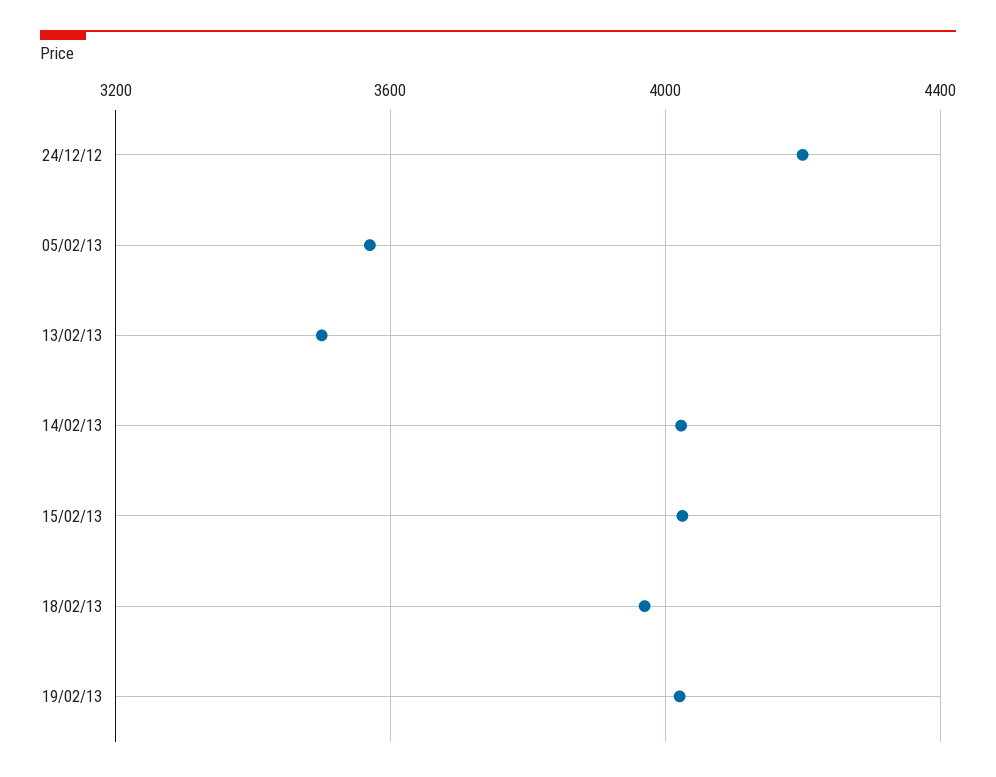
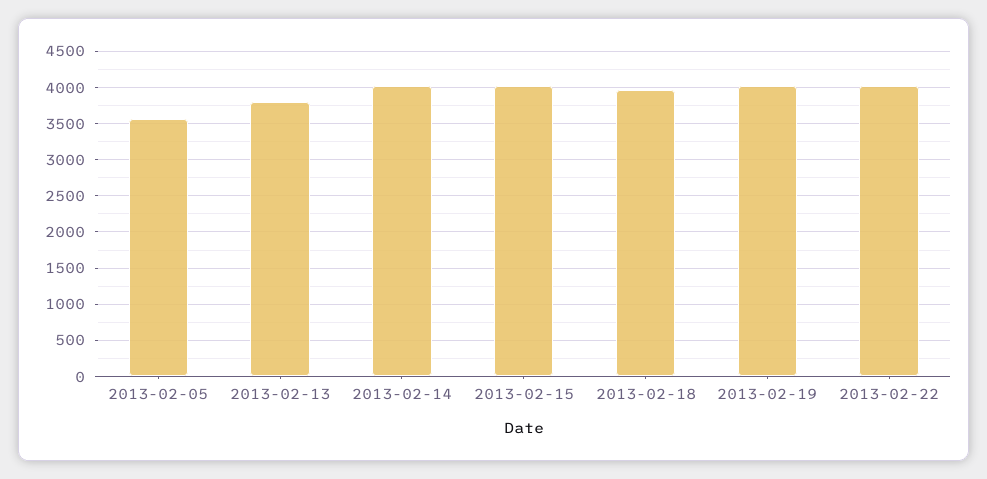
24/12/12: 4200 -> none
13/02/13: 3500 -> 3800
2013-02-22: none -> 4000

